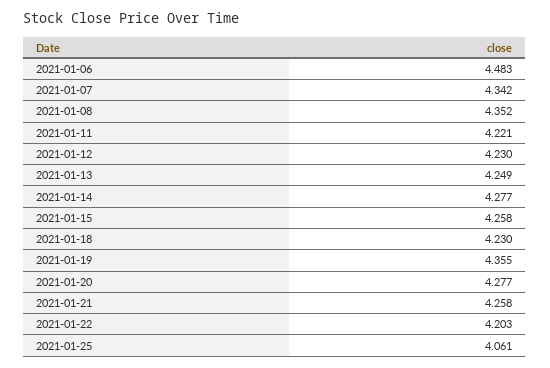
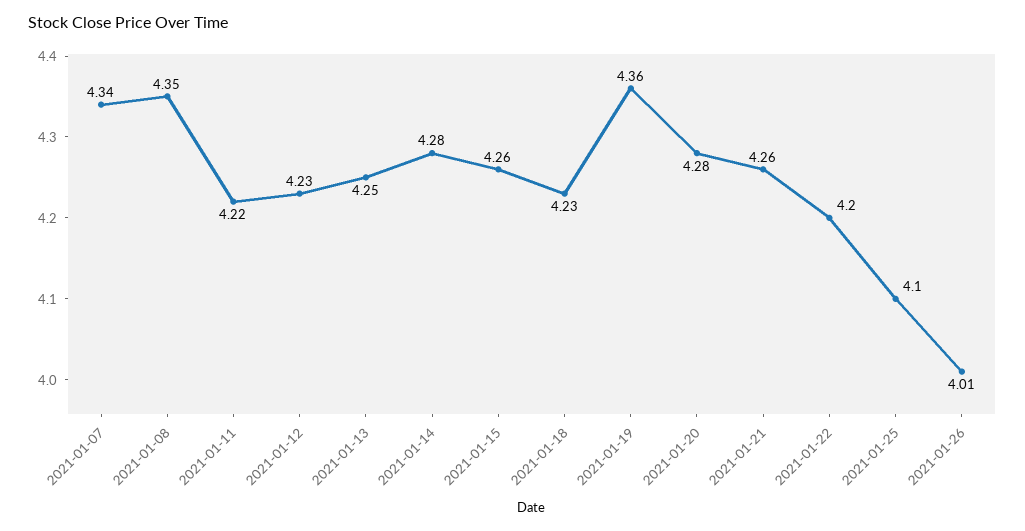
2021-01-06: 4.483 -> none
2021-01-25: 4.061 -> 4.1
2021-01-26: none -> 4.01

